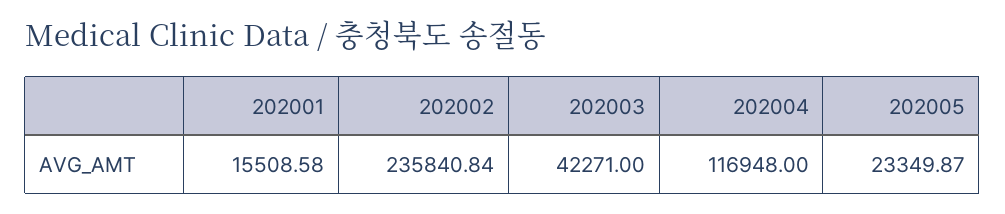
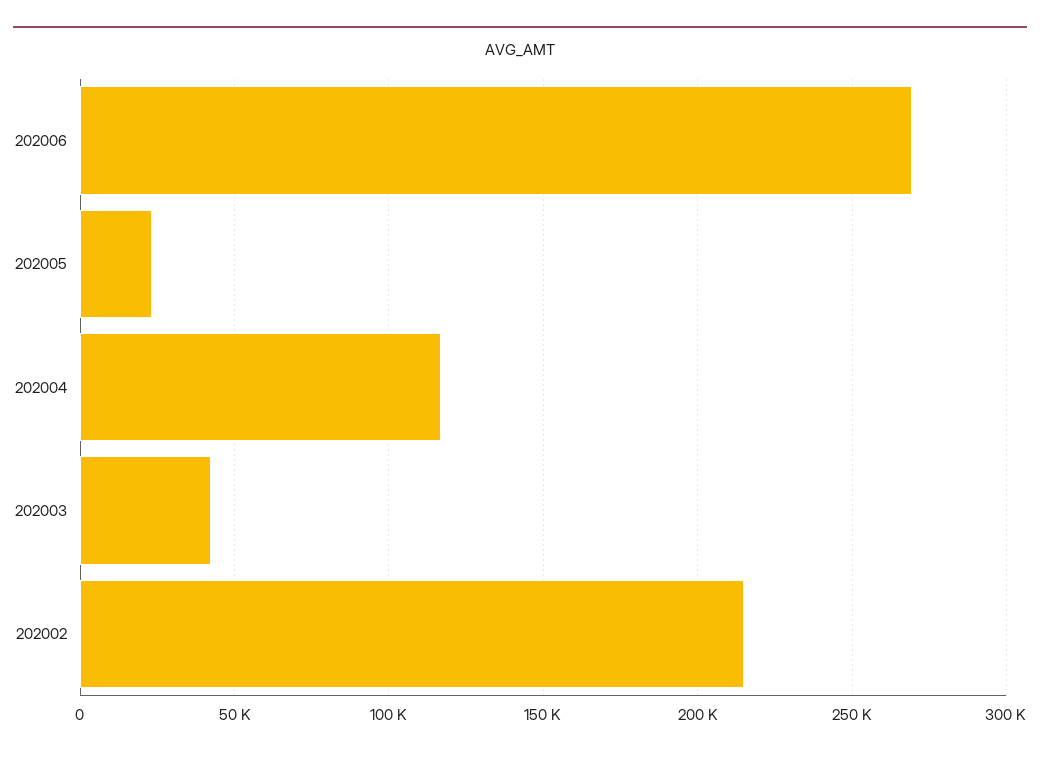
202001: 15508.58 -> none
202002: 235840.84 -> 215000
202006: none -> 270000

